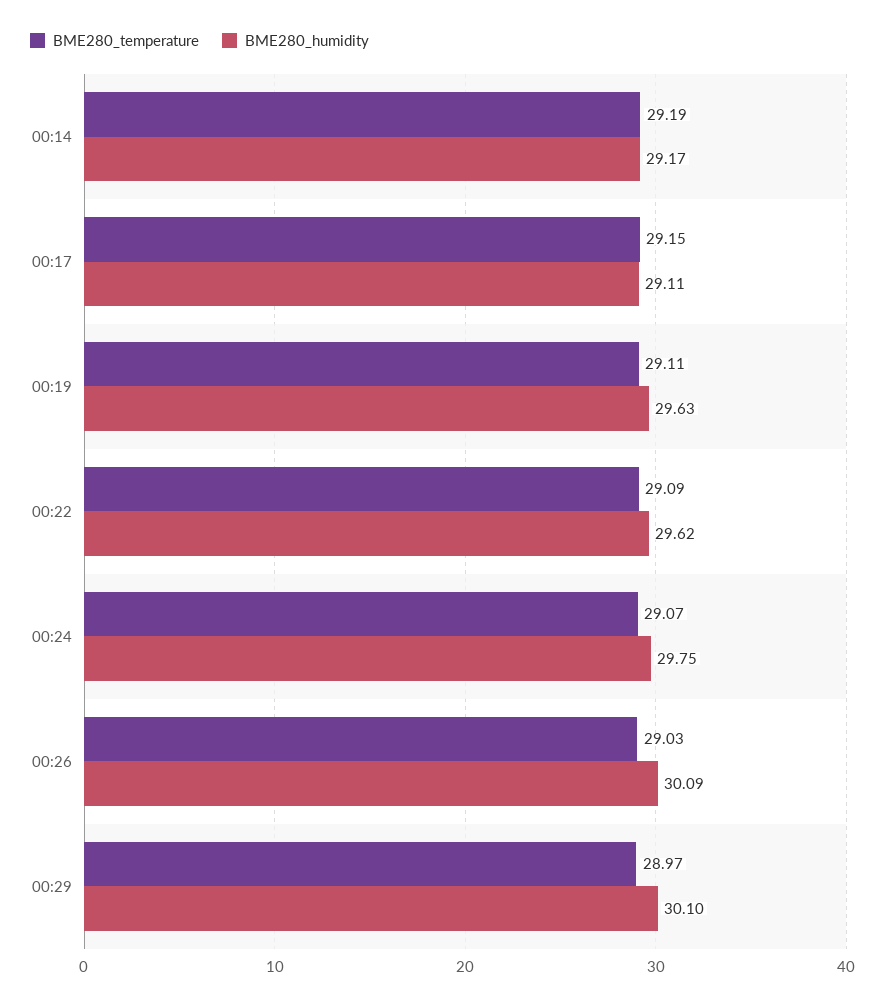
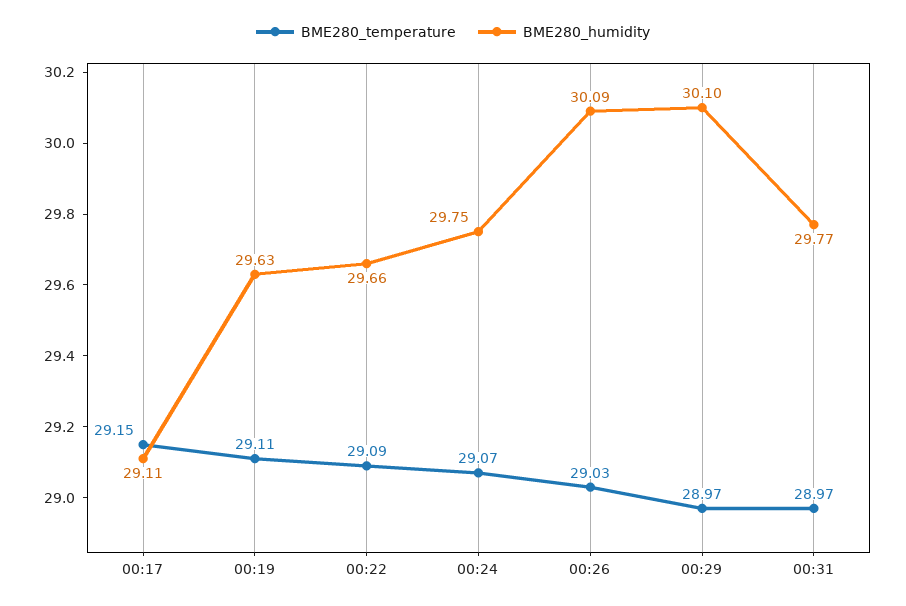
BME280_temperature, 00:14: 29.19 -> none
BME280_humidity, 00:14: 29.17 -> none
BME280_humidity, 00:22: 29.62 -> 29.66
BME280_temperature, 00:31: none -> 28.97
BME280_humidity, 00:31: none -> 29.77

